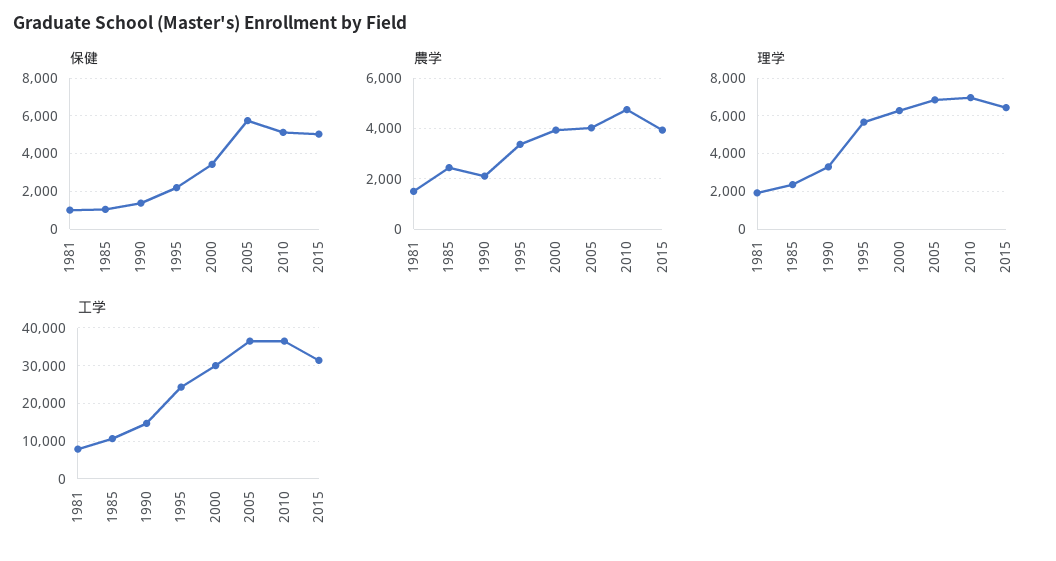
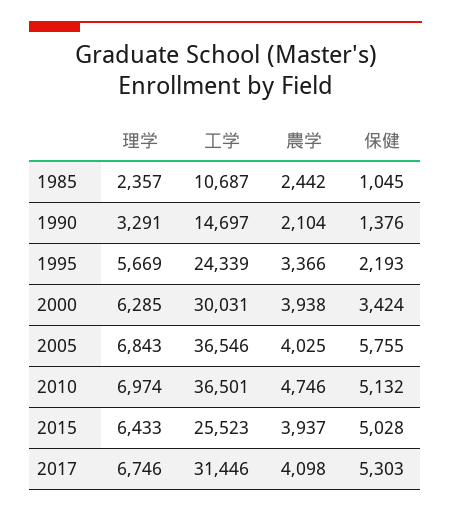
保健, 1981: 1000 -> none
農学, 1981: 1500 -> none
理学, 1981: 2000 -> none
工学, 1981: 8000 -> none
工学, 2015: 32000 -> 25523
理学, 2017: none -> 6746
工学, 2017: none -> 31446
農学, 2017: none -> 4098
保健, 2017: none -> 5303

